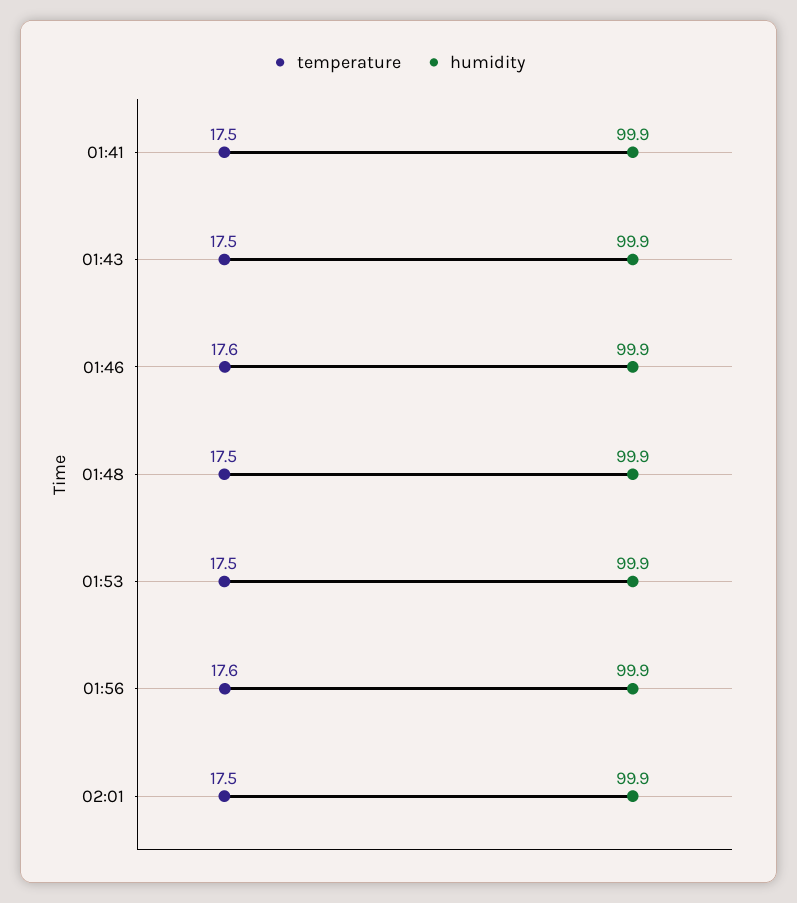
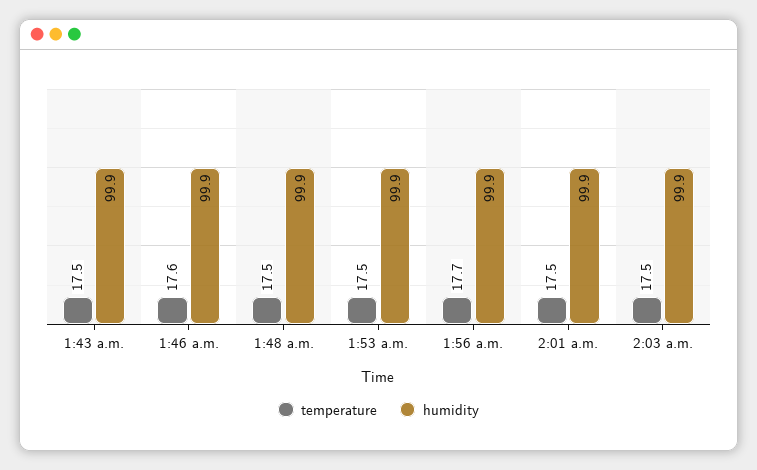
temperature, 01:41: 17.5 -> none
humidity, 01:41: 99.9 -> none
temperature, 01:56: 17.6 -> 17.7
temperature, 2:03 a.m.: none -> 17.5
humidity, 2:03 a.m.: none -> 99.9

